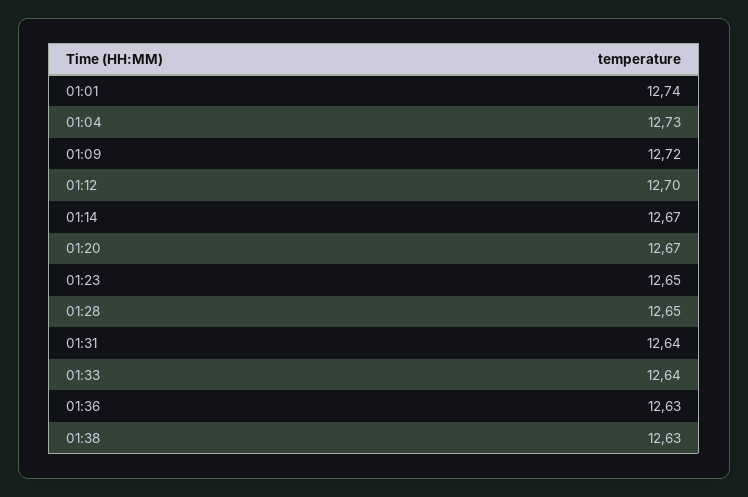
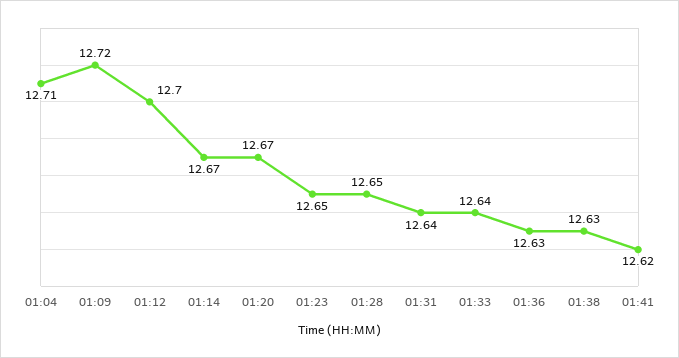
01:01: 12.74 -> none
01:04: 12.73 -> 12.71
01:41: none -> 12.62

